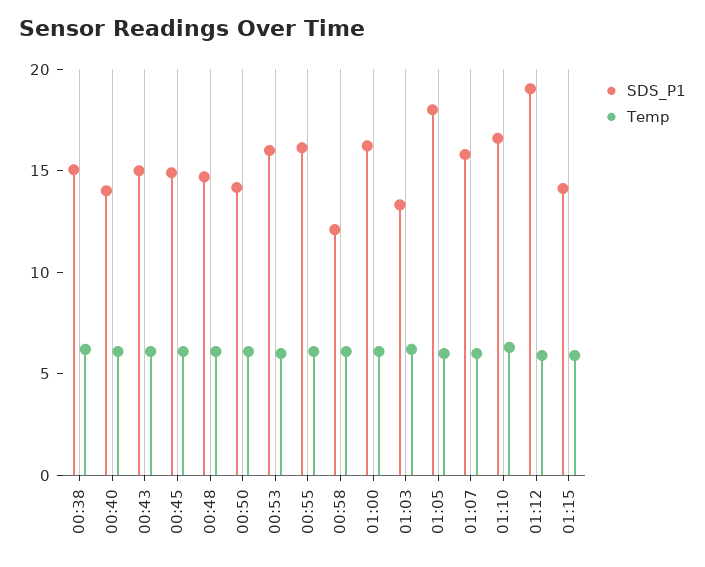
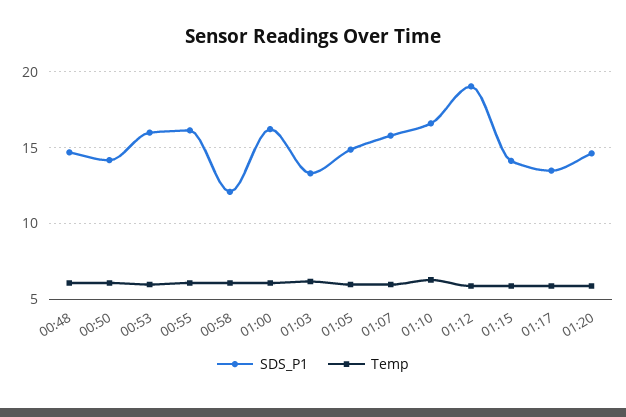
SDS_P1, 00:38: 15 -> none
Temp, 00:38: 6 -> none
SDS_P1, 00:40: 14 -> none
Temp, 00:40: 6 -> none
SDS_P1, 00:43: 15 -> none
Temp, 00:43: 6 -> none
SDS_P1, 00:45: 15 -> none
Temp, 00:45: 6 -> none
SDS_P1, 01:05: 18 -> 15
SDS_P1, 01:17: none -> 13.5
Temp, 01:17: none -> 6
SDS_P1, 01:20: none -> 14.5
Temp, 01:20: none -> 6

